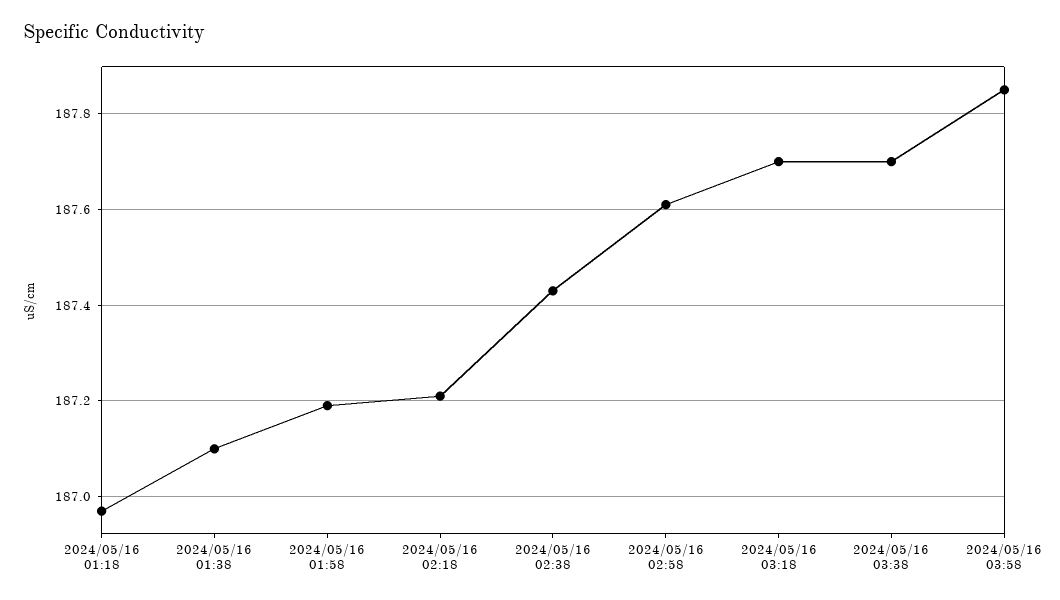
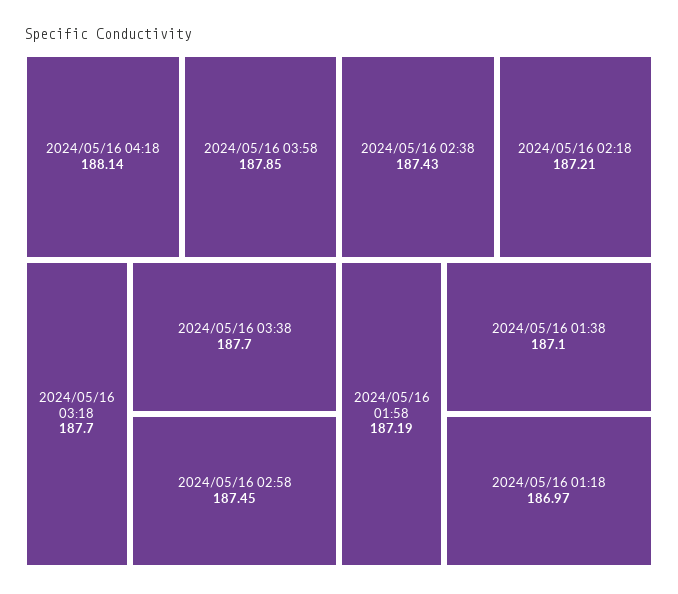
2024/05/16 02:58: 187.6 -> 187.45
2024/05/16 04:18: none -> 188.14

